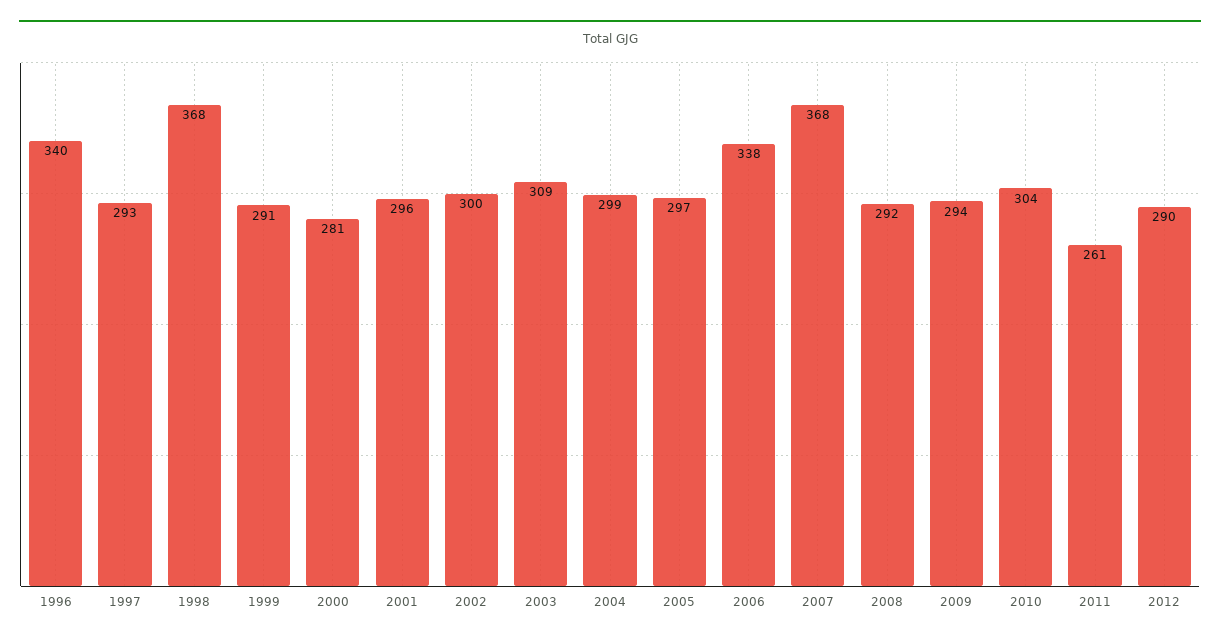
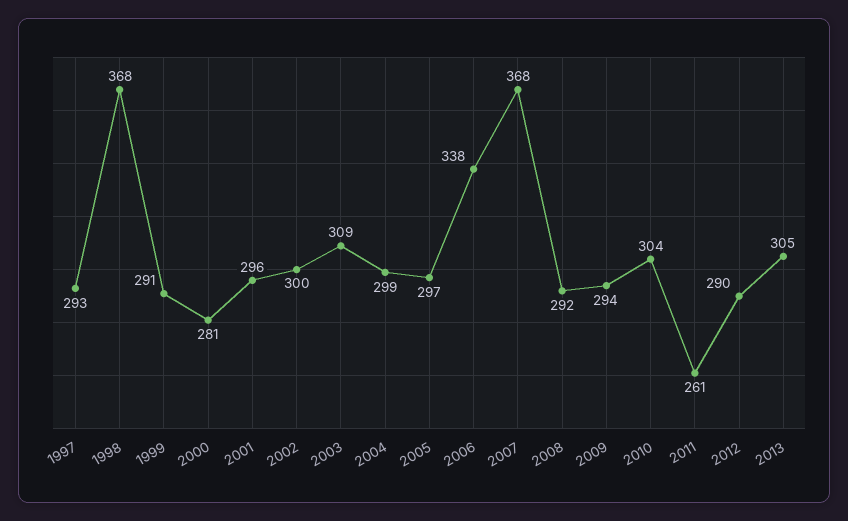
1996: 340 -> none
2013: none -> 305

